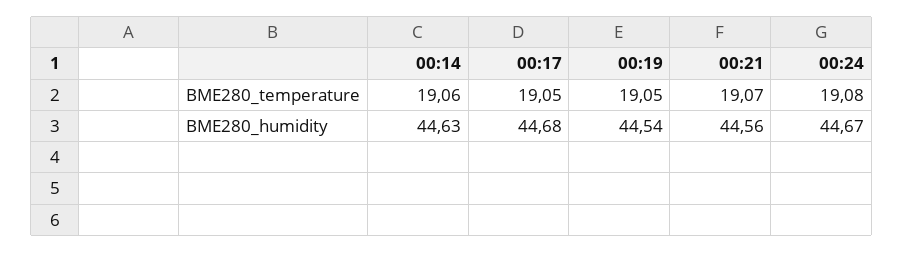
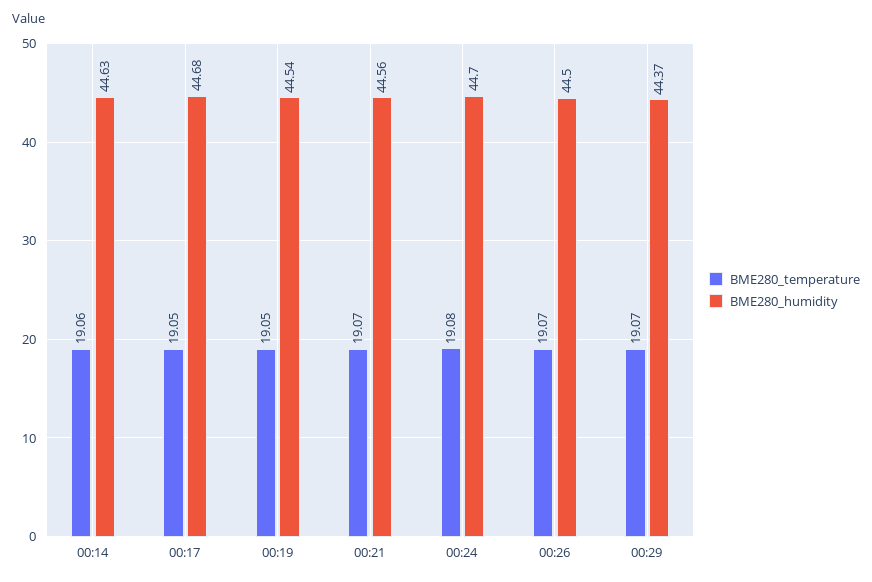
BME280_humidity, 00:24: 44.67 -> 44.7
BME280_temperature, 00:26: none -> 19.07
BME280_humidity, 00:26: none -> 44.5
BME280_temperature, 00:29: none -> 19.07
BME280_humidity, 00:29: none -> 44.37

